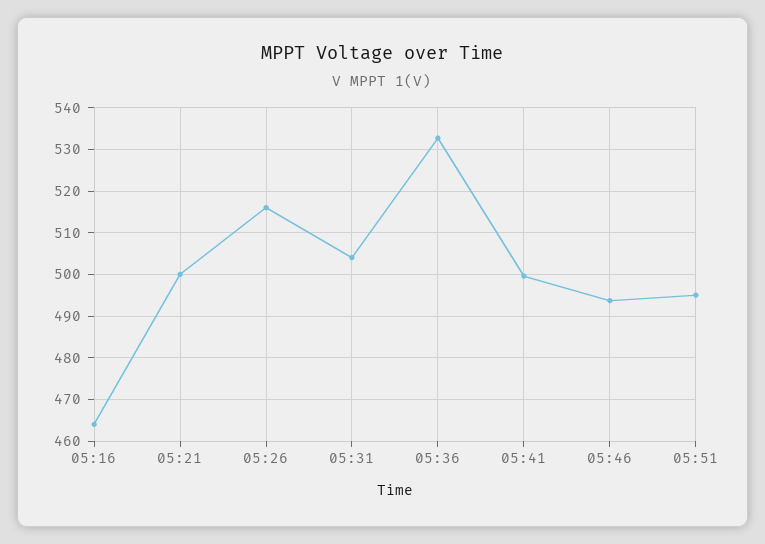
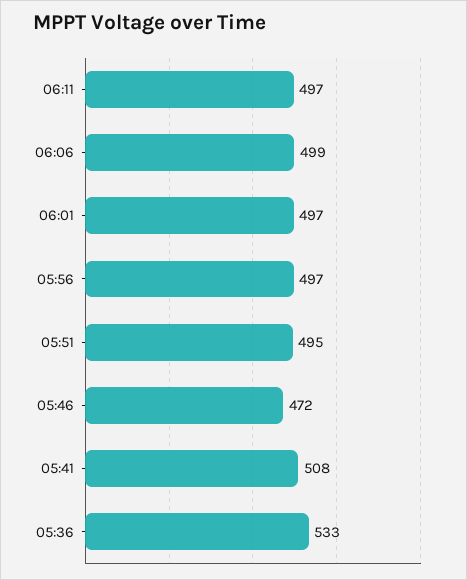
05:16: 464 -> none
05:21: 500 -> none
05:26: 516 -> none
05:31: 504 -> none
05:41: 500 -> 508
05:46: 494 -> 472
06:11: none -> 497
06:06: none -> 499
06:01: none -> 497
05:56: none -> 497

